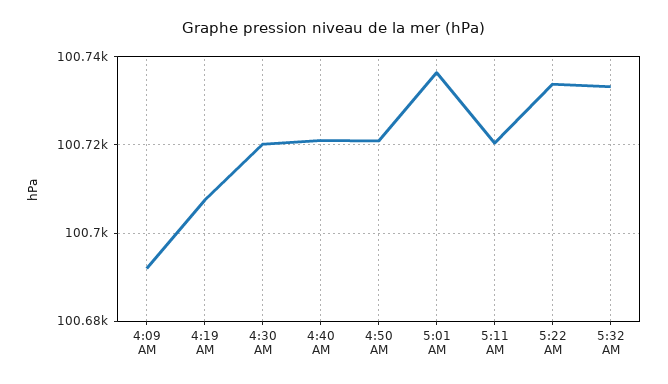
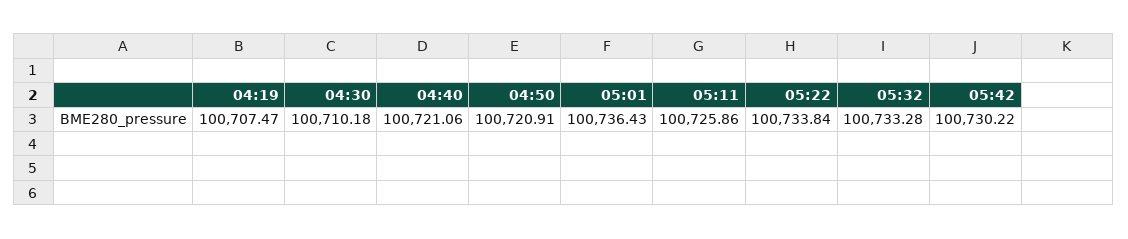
4:09 AM: 100692 -> none
4:30 AM: 100720 -> 100710.18
5:11 AM: 100720 -> 100725.86
05:42: none -> 100730.22

